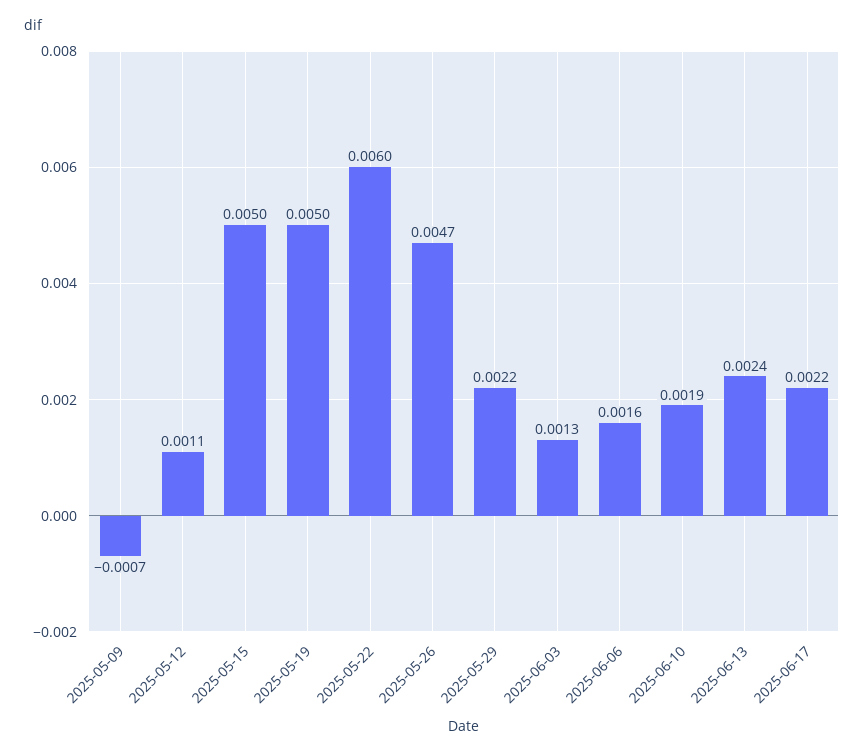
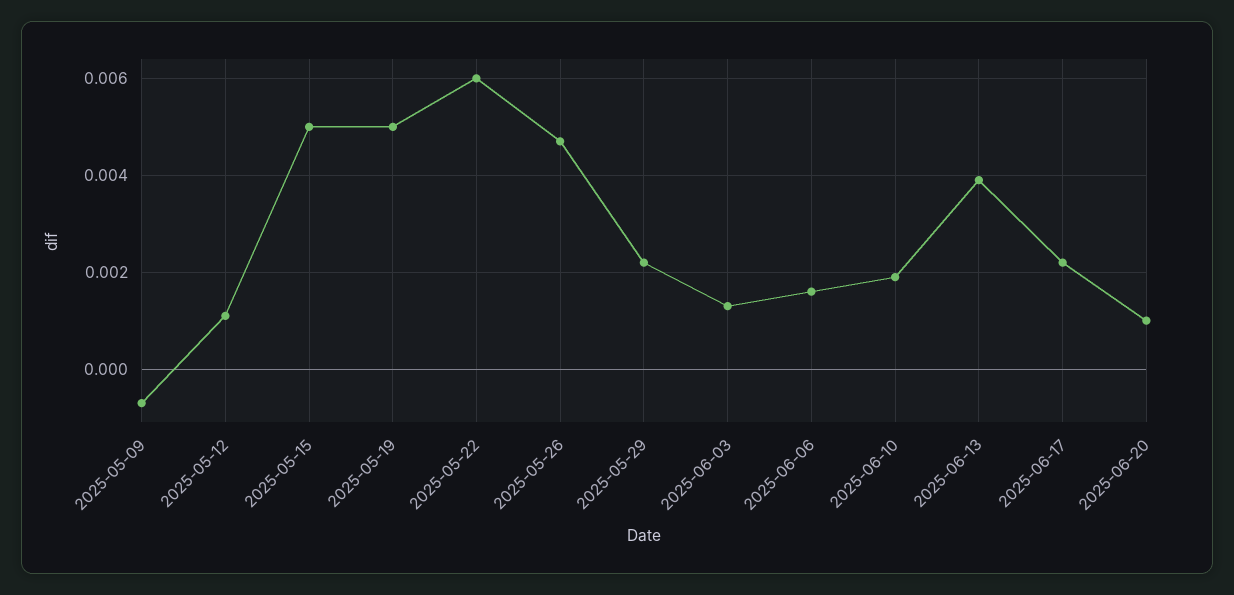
2025-06-13: 0.0024 -> 0.004
2025-06-20: none -> 0.001

